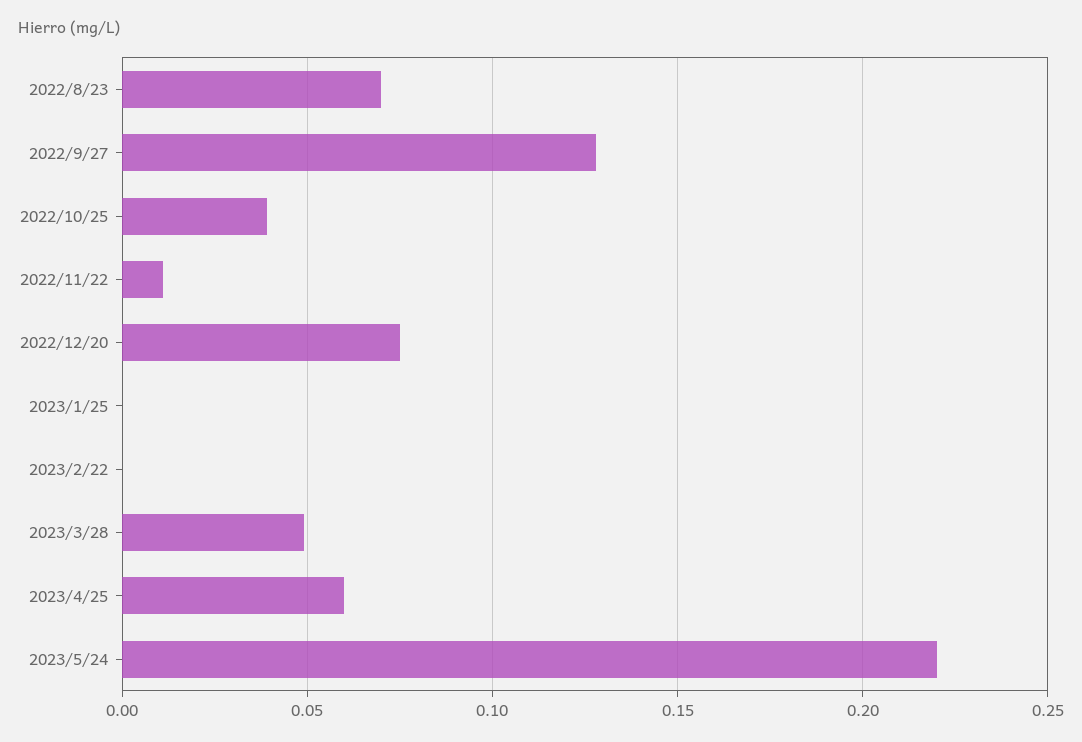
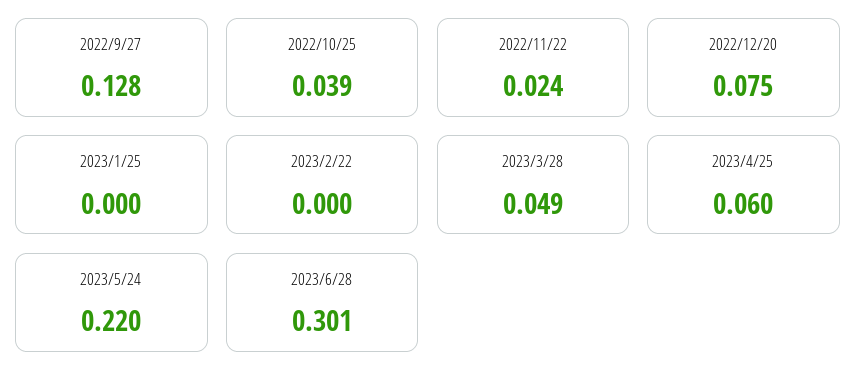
2022/8/23: 0.07 -> none
2022/11/22: 0.01 -> 0.024
2023/6/28: none -> 0.301

